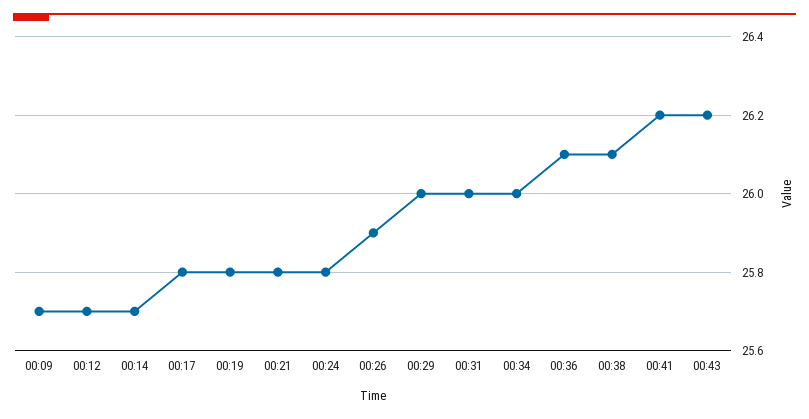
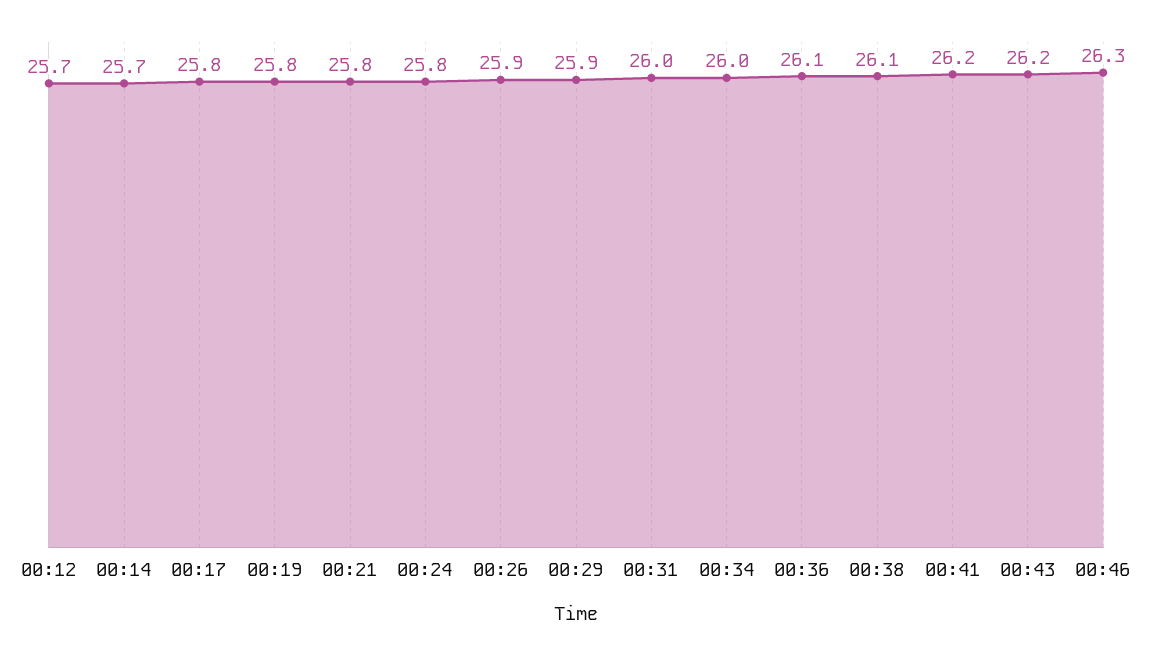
00:09: 25.7 -> none
00:29: 26 -> 25.9
00:46: none -> 26.3

